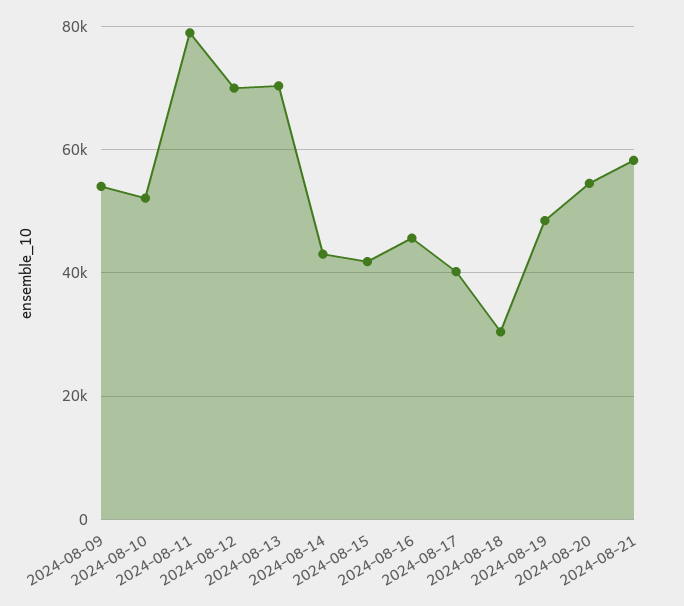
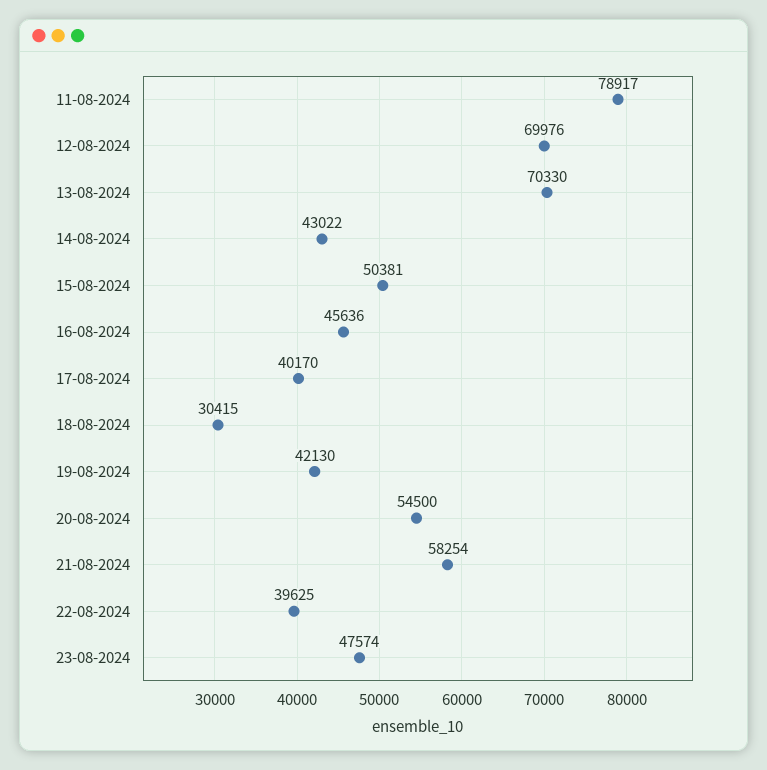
2024-08-09: 54000 -> none
2024-08-10: 52000 -> none
2024-08-15: 42000 -> 50381
2024-08-19: 48000 -> 42130
22-08-2024: none -> 39625
23-08-2024: none -> 47574

